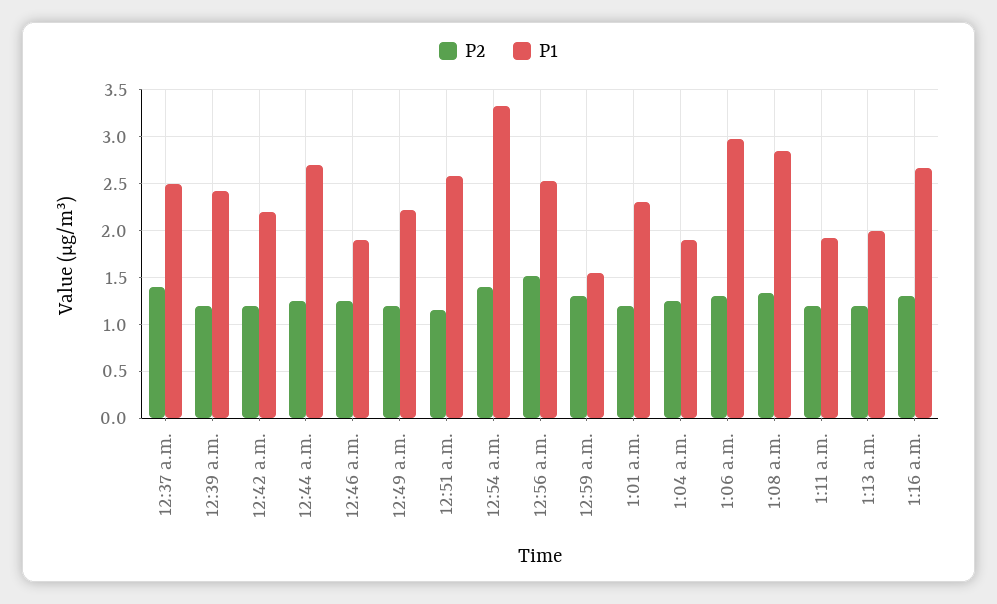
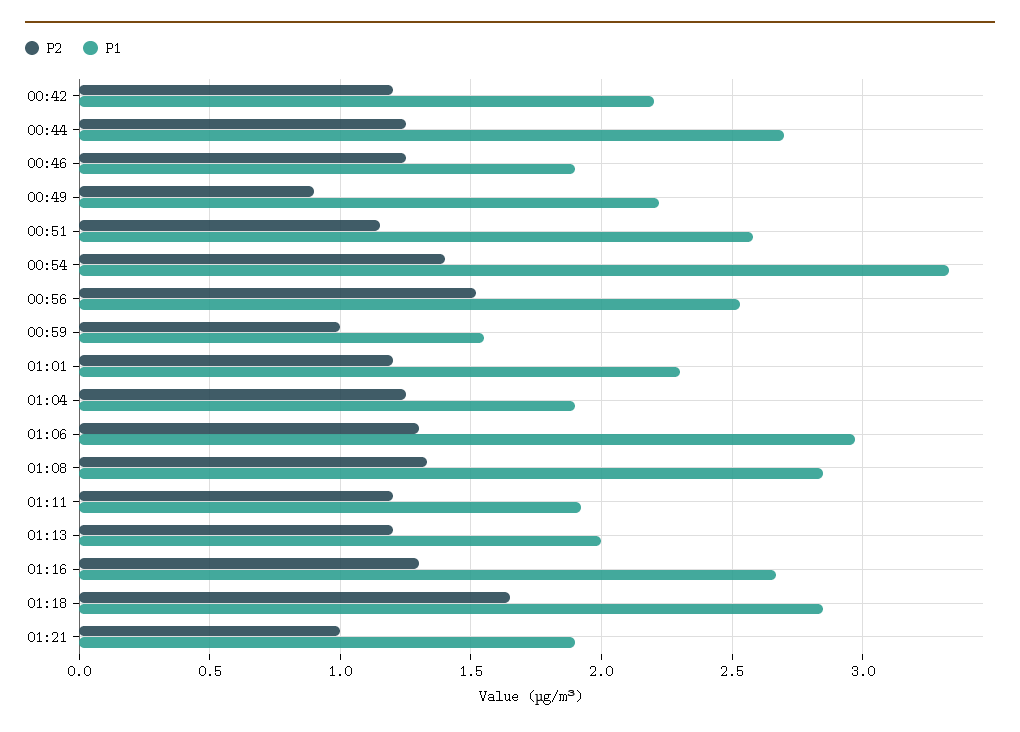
P2, 12:37 a.m.: 1.4 -> none
P1, 12:37 a.m.: 2.5 -> none
P2, 12:39 a.m.: 1.2 -> none
P1, 12:39 a.m.: 2.4 -> none
P2, 12:49 a.m.: 1.2 -> 0.9
P2, 12:59 a.m.: 1.3 -> 1
P2, 01:18: none -> 1.65
P1, 01:18: none -> 2.85
P2, 01:21: none -> 1
P1, 01:21: none -> 1.9

